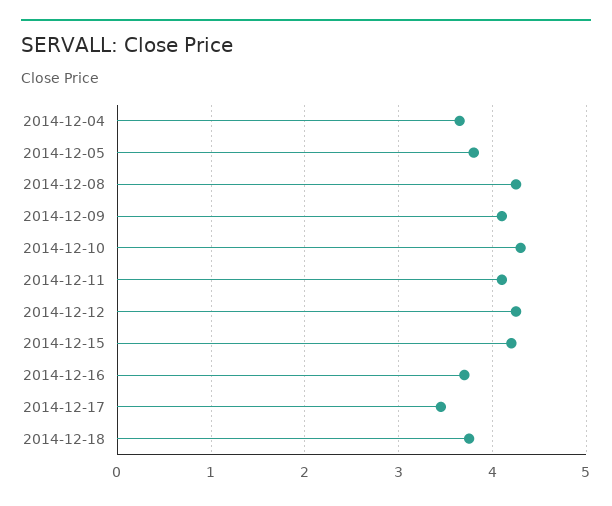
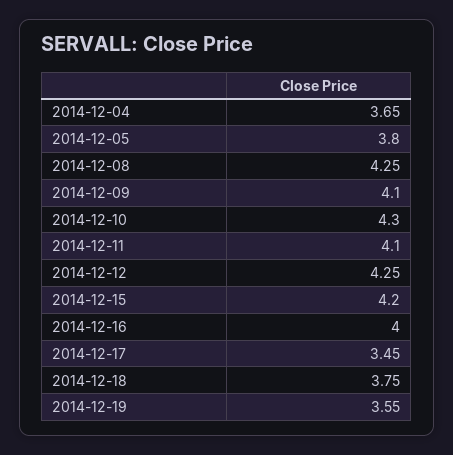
2014-12-16: 3.7 -> 4
2014-12-19: none -> 3.55

